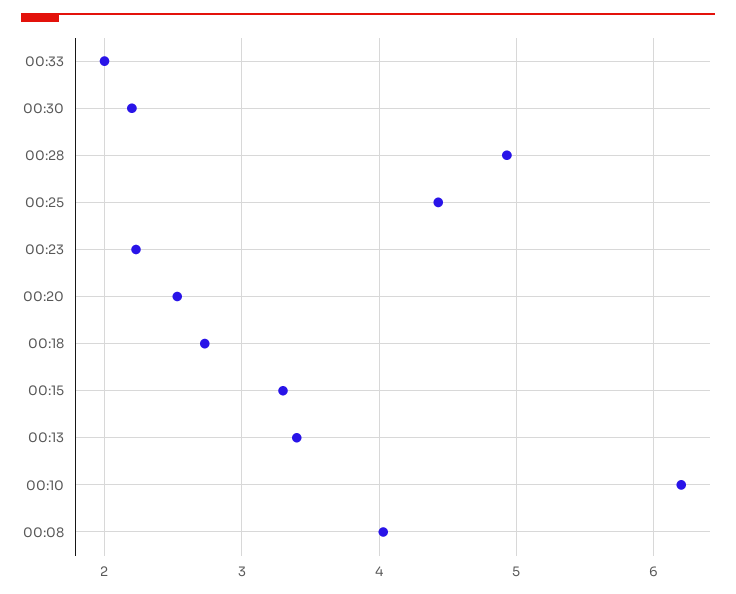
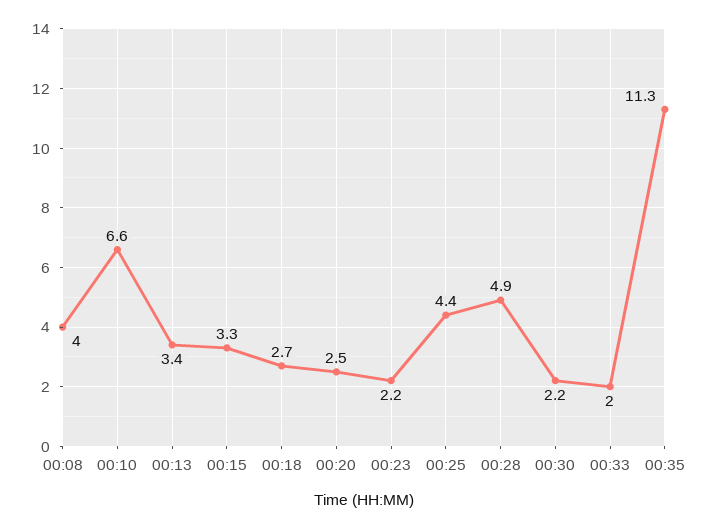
00:10: 6.2 -> 6.6
00:35: none -> 11.3

